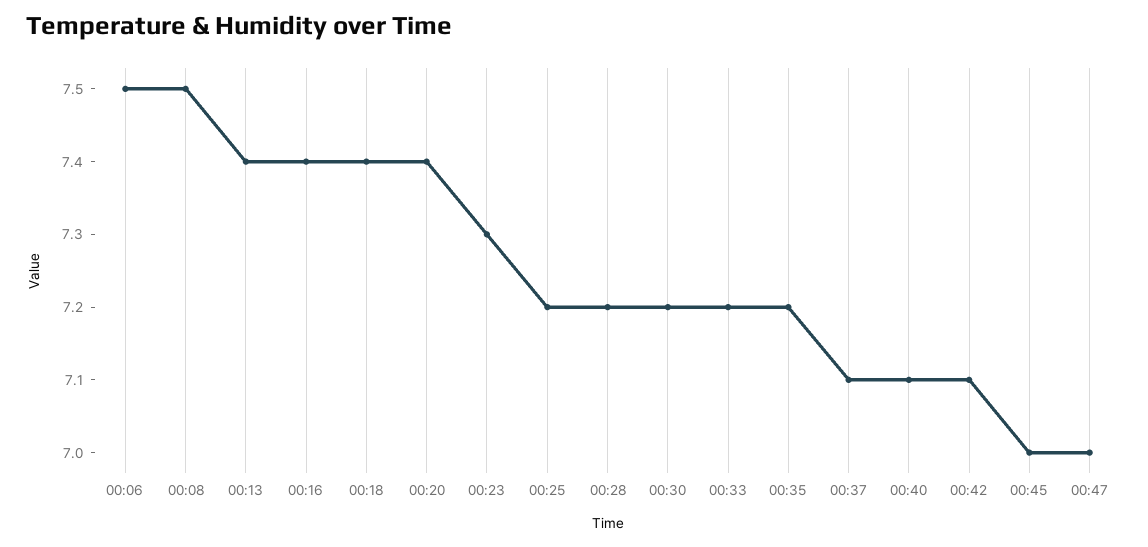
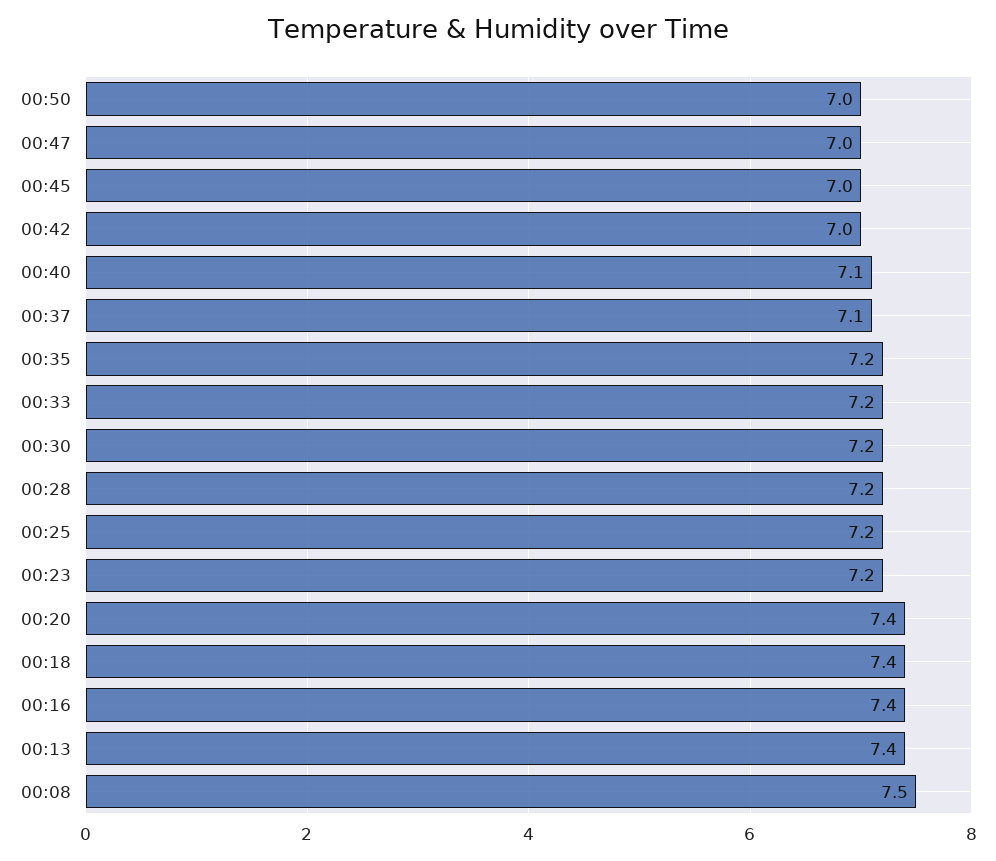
00:06: 7.5 -> none
00:23: 7.3 -> 7.2
00:42: 7.1 -> 7
00:50: none -> 7

